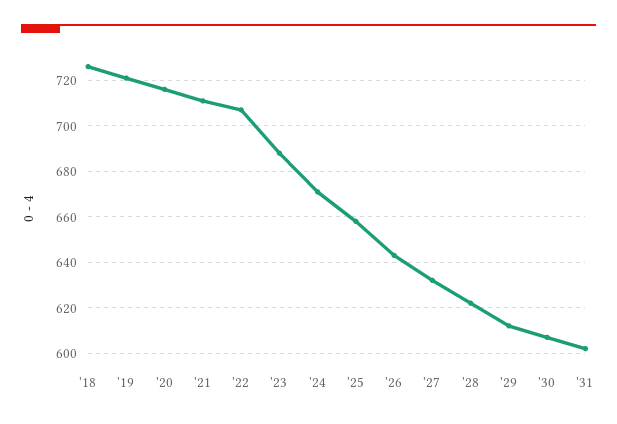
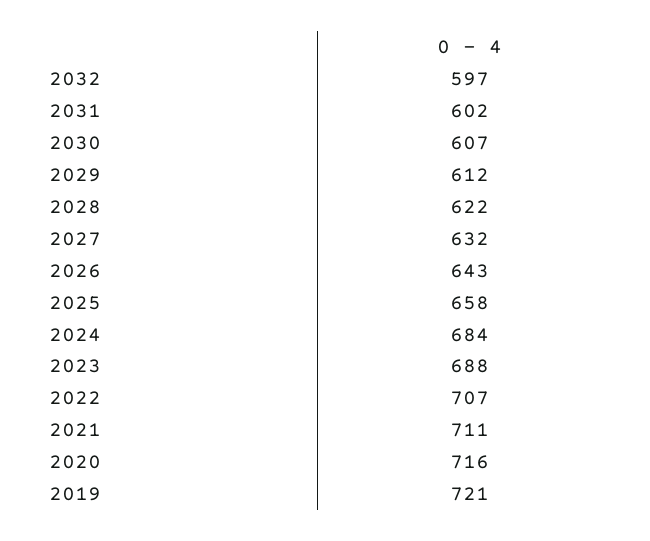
'18: 725 -> none
'24: 670 -> 684
2032: none -> 597

